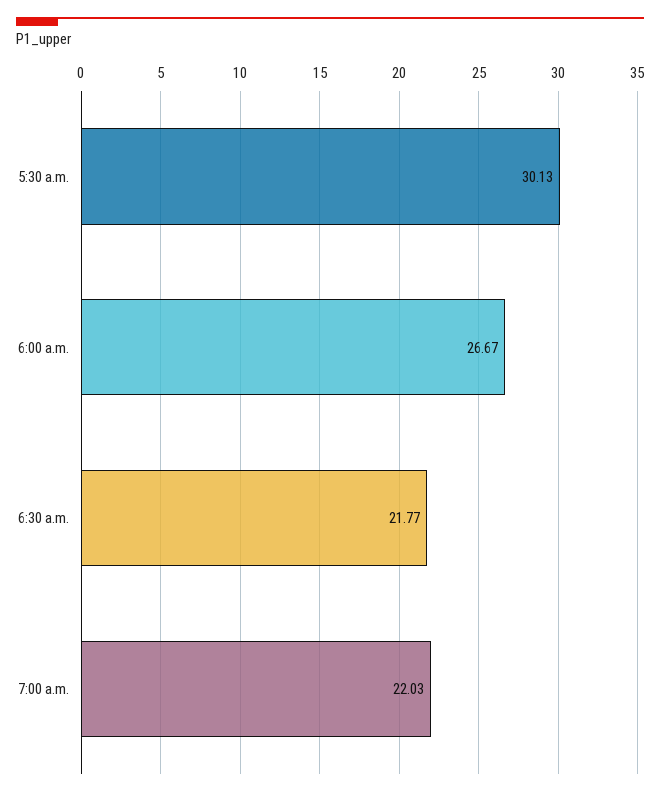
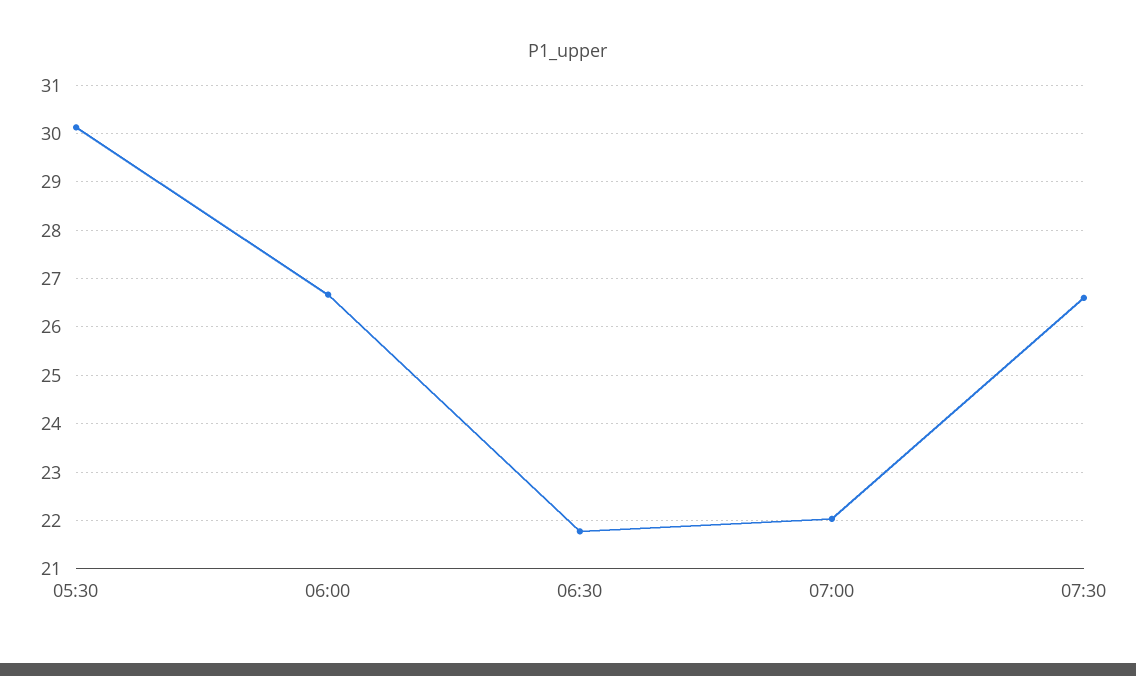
07:30: none -> 26.6

